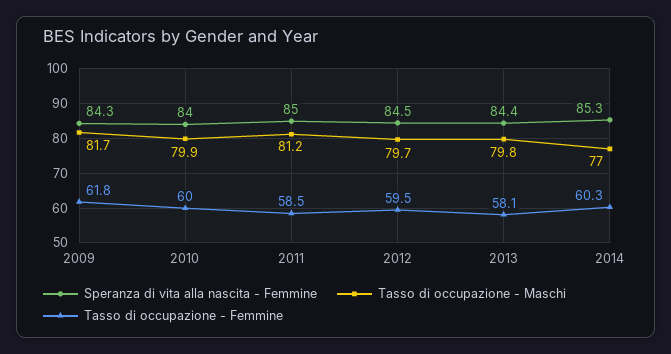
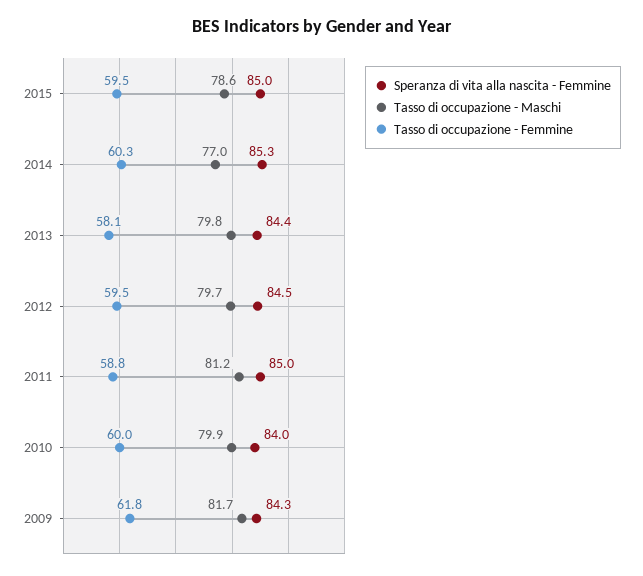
Tasso di occupazione - Femmine, 2011: 58.5 -> 58.8
Speranza di vita alla nascita - Femmine, 2015: none -> 85
Tasso di occupazione - Maschi, 2015: none -> 78.6
Tasso di occupazione - Femmine, 2015: none -> 59.5

